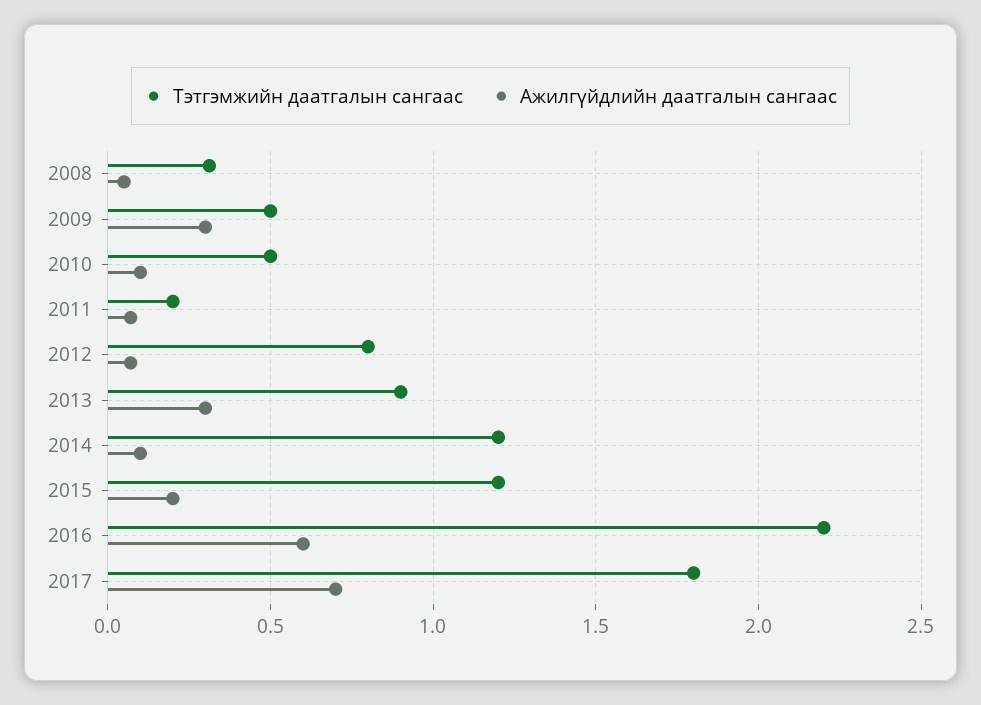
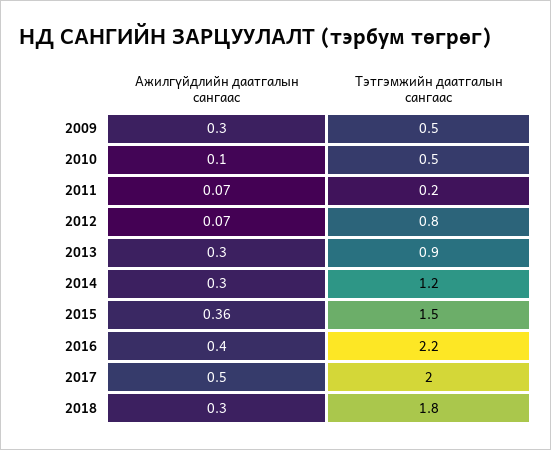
Тэтгэмжийн даатгалын сангаас, 2008: 0.3 -> none
Ажилгүйдлийн даатгалын сангаас, 2008: 0.05 -> none
Ажилгүйдлийн даатгалын сангаас, 2014: 0.1 -> 0.3
Тэтгэмжийн даатгалын сангаас, 2015: 1.2 -> 1.5
Ажилгүйдлийн даатгалын сангаас, 2015: 0.2 -> 0.36
Ажилгүйдлийн даатгалын сангаас, 2016: 0.6 -> 0.4
Тэтгэмжийн даатгалын сангаас, 2017: 1.8 -> 2
Ажилгүйдлийн даатгалын сангаас, 2017: 0.7 -> 0.5
Ажилгүйдлийн даатгалын сангаас, 2018: none -> 0.3
Тэтгэмжийн даатгалын сангаас, 2018: none -> 1.8

